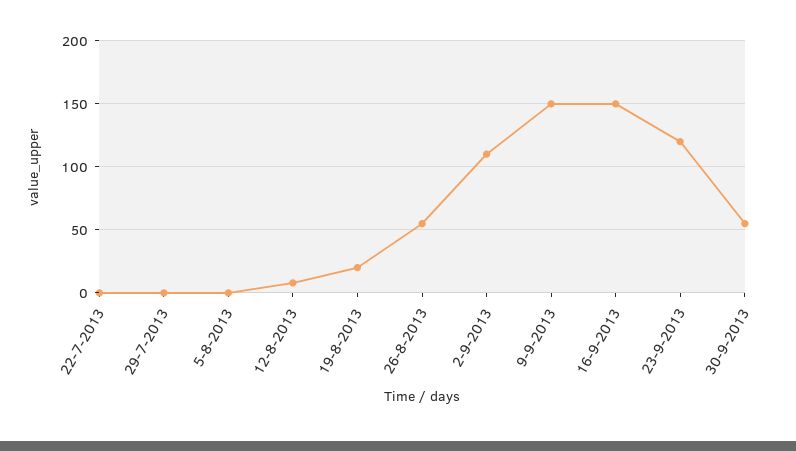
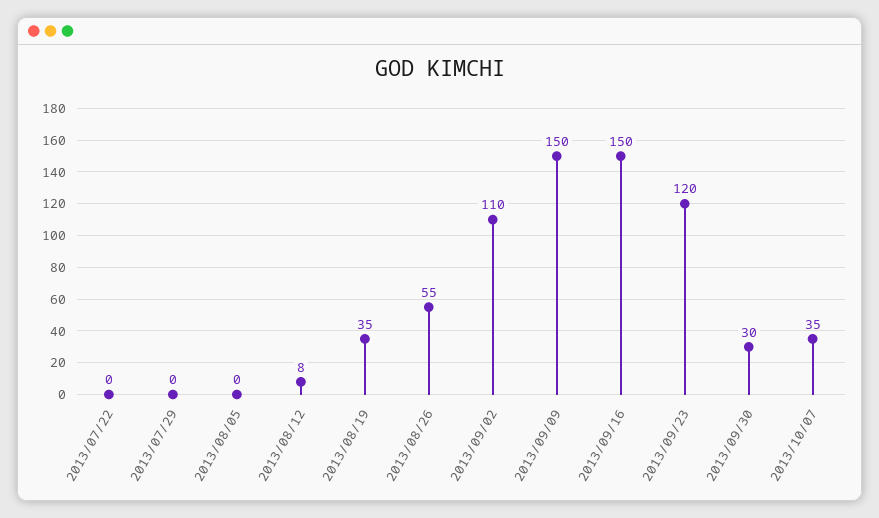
19-8-2013: 20 -> 35
30-9-2013: 55 -> 30
2013/10/07: none -> 35

